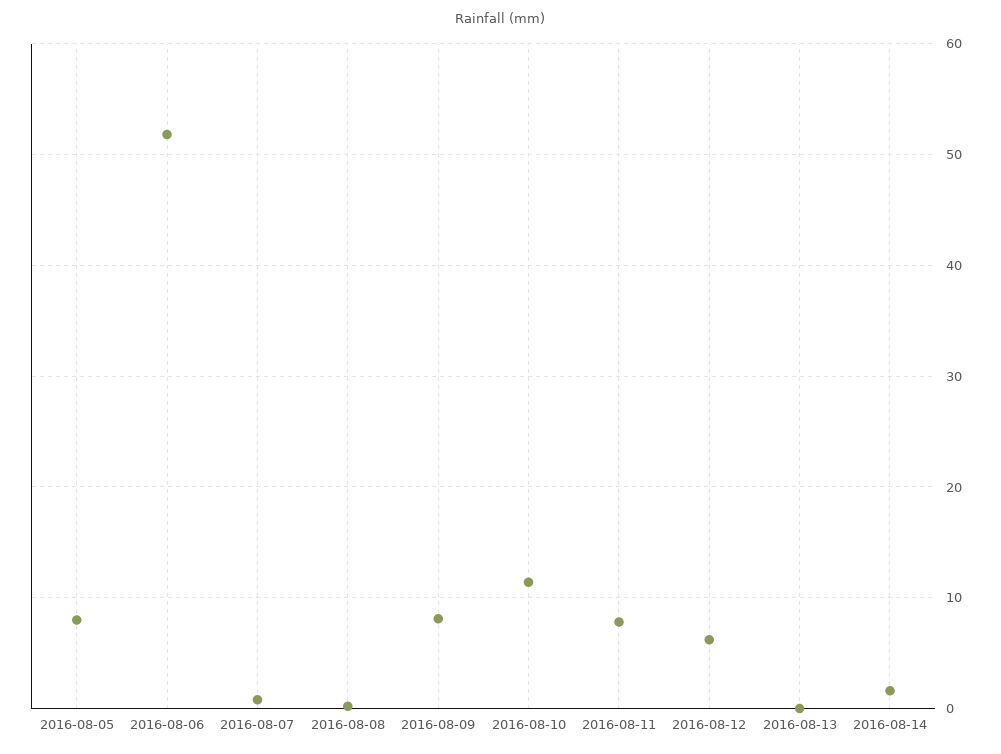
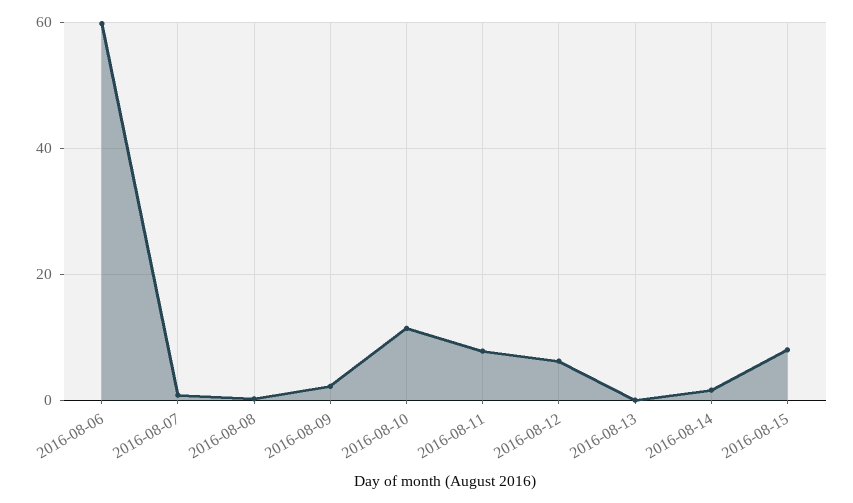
2016-08-05: 8 -> none
2016-08-06: 52 -> 60
2016-08-09: 8 -> 2
2016-08-15: none -> 8

